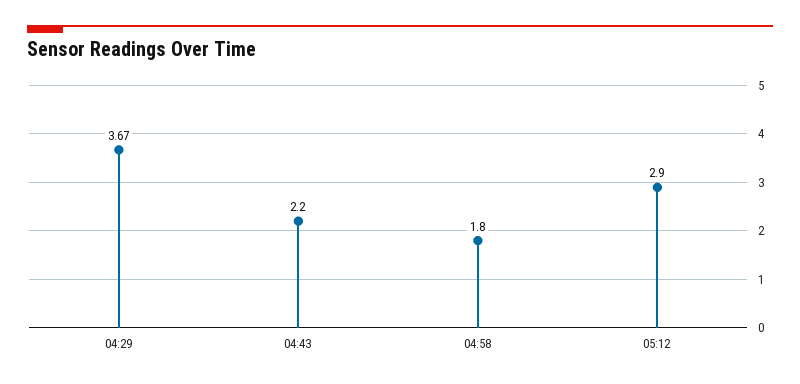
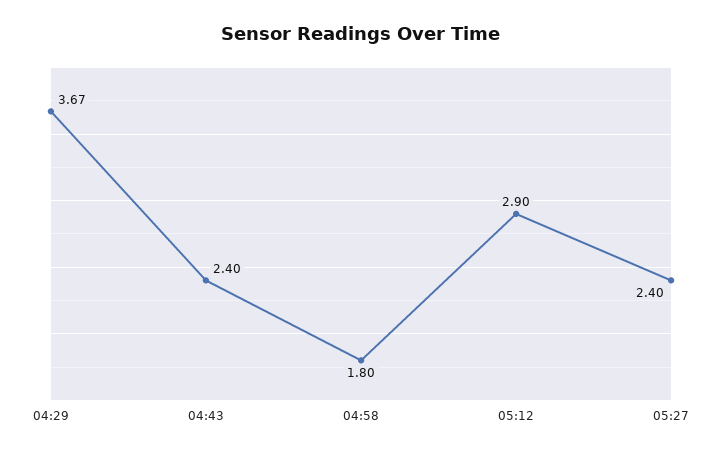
04:43: 2.2 -> 2.4
05:27: none -> 2.4

